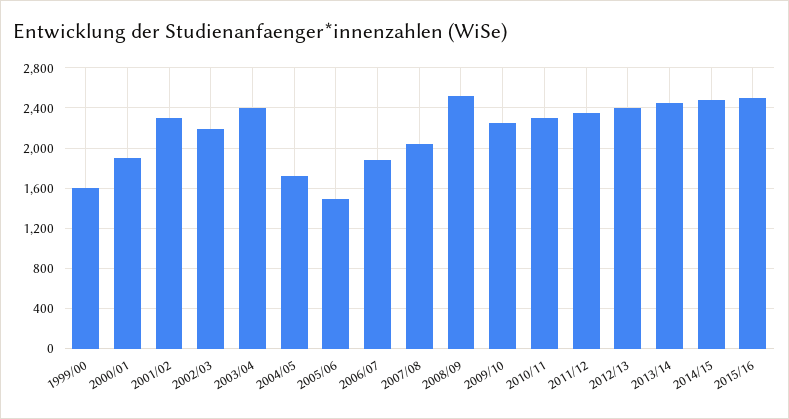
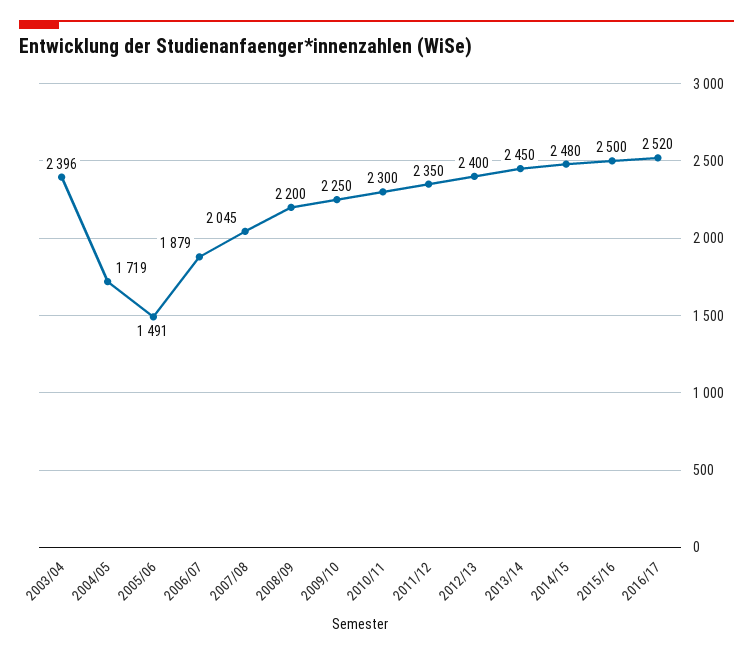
1999/00: 1600 -> none
2000/01: 1900 -> none
2001/02: 2300 -> none
2002/03: 2200 -> none
2008/09: 2500 -> 2200
2016/17: none -> 2520

